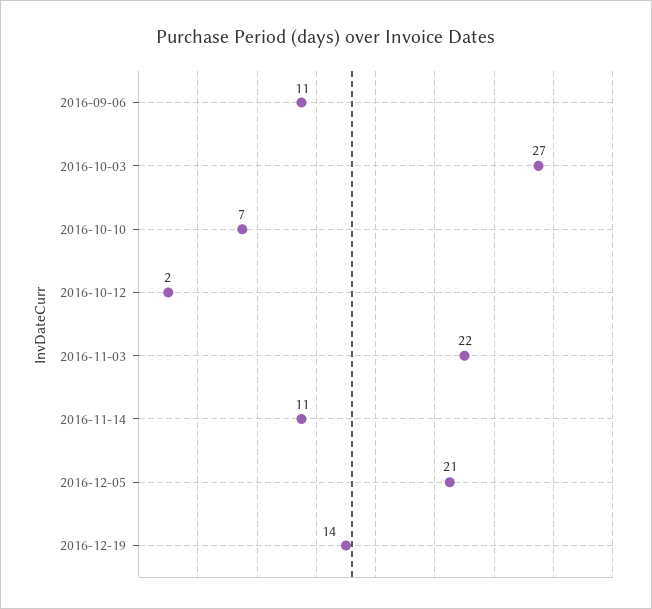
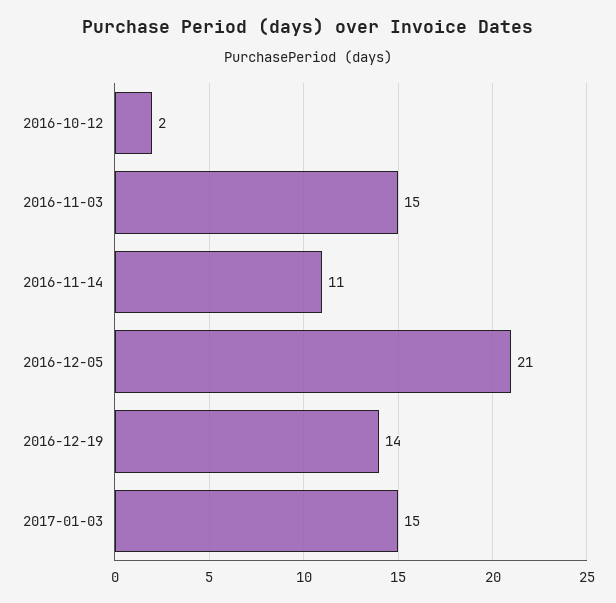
2016-09-06: 11 -> none
2016-10-03: 27 -> none
2016-10-10: 7 -> none
2016-11-03: 22 -> 15
2017-01-03: none -> 15

